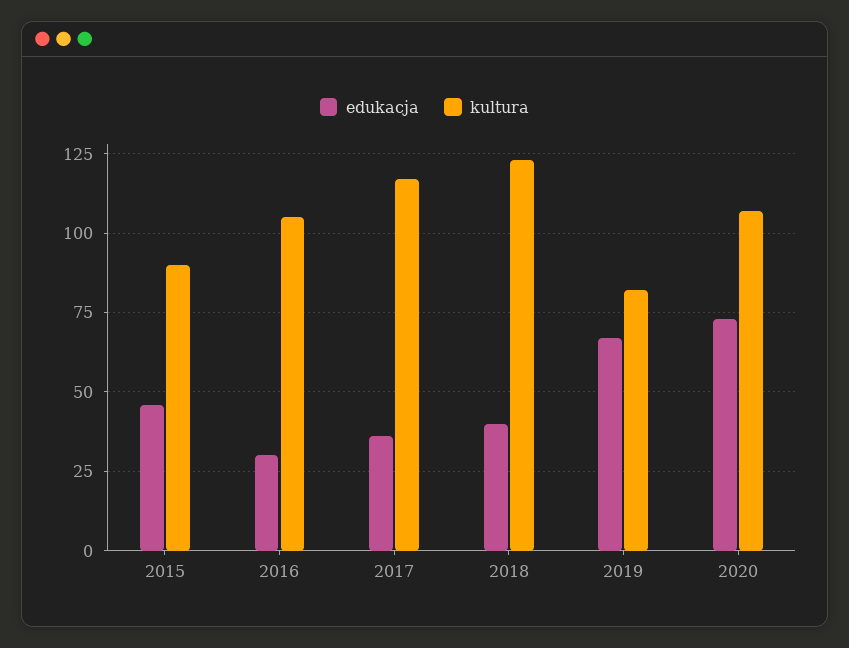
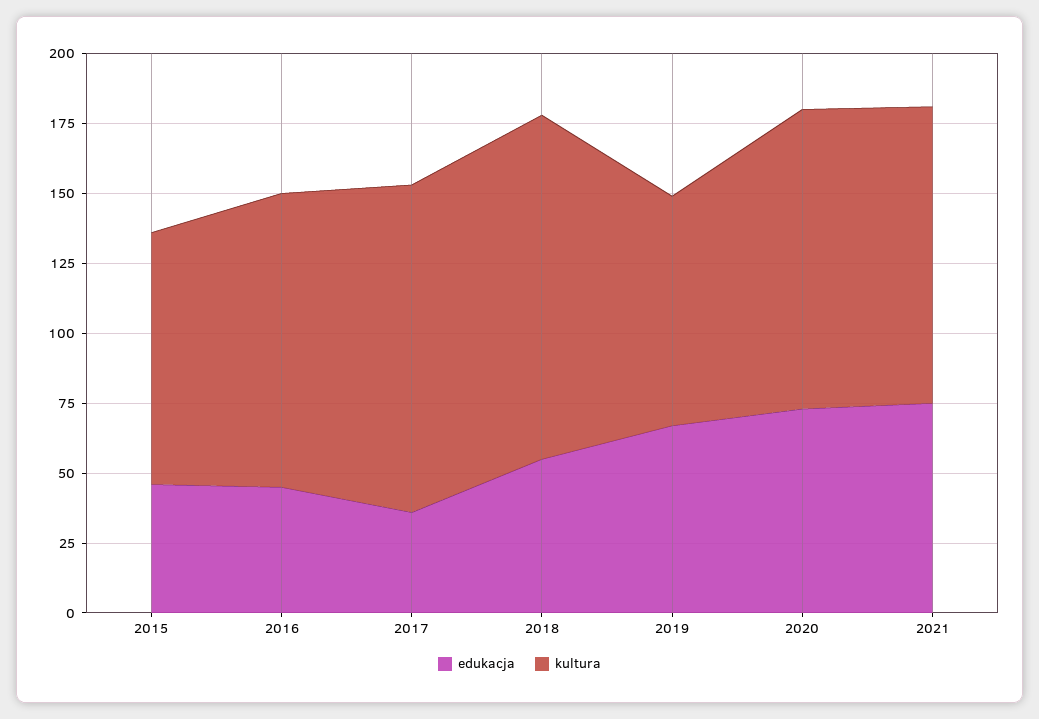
edukacja, 2016: 30 -> 45
edukacja, 2018: 40 -> 55
edukacja, 2021: none -> 75
kultura, 2021: none -> 105

